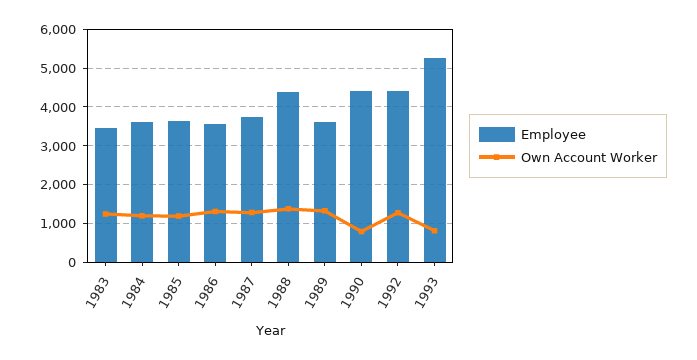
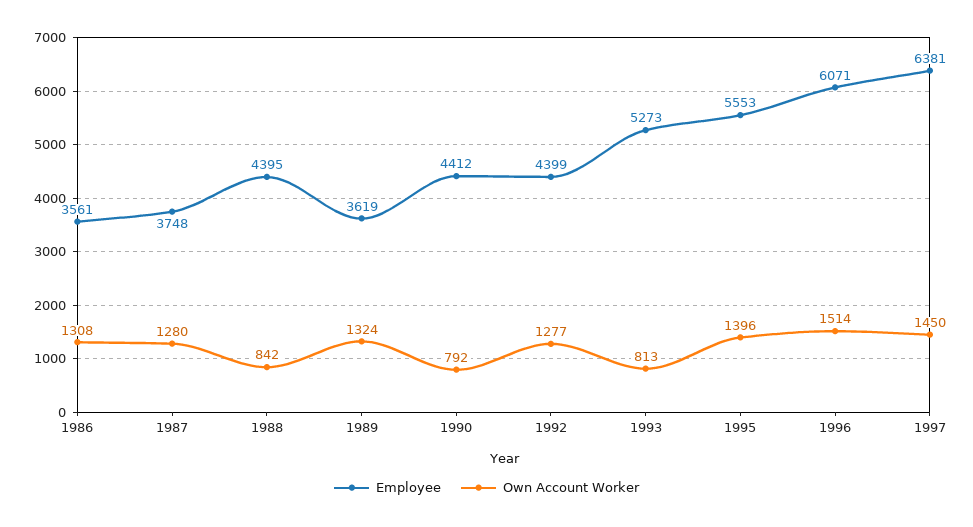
Employee, 1983: 3400 -> none
Own Account Worker, 1983: 1200 -> none
Employee, 1984: 3600 -> none
Own Account Worker, 1984: 1200 -> none
Employee, 1985: 3600 -> none
Own Account Worker, 1985: 1200 -> none
Own Account Worker, 1988: 1400 -> 842
Employee, 1995: none -> 5553
Own Account Worker, 1995: none -> 1396
Employee, 1996: none -> 6071
Own Account Worker, 1996: none -> 1514
Employee, 1997: none -> 6381
Own Account Worker, 1997: none -> 1450

